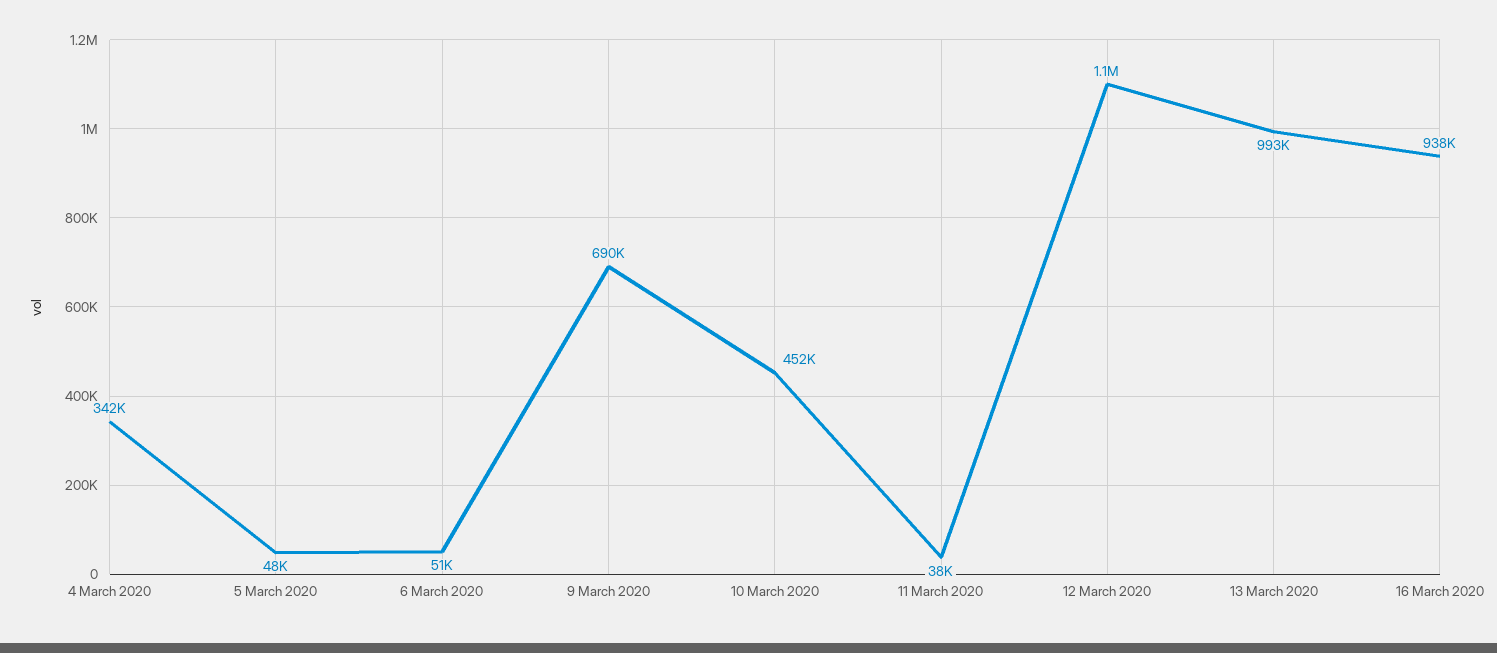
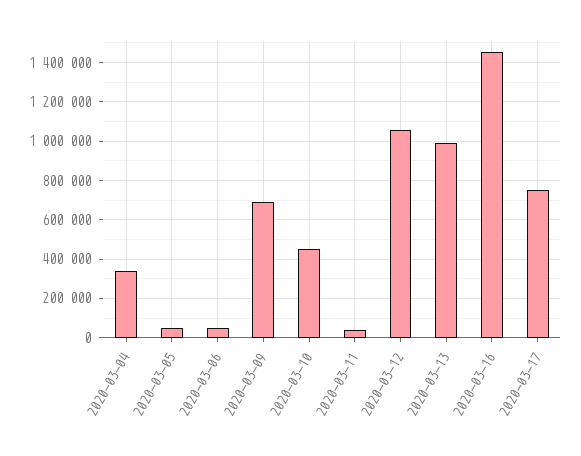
16 March 2020: 938000 -> 1450000
2020-03-17: none -> 750000

